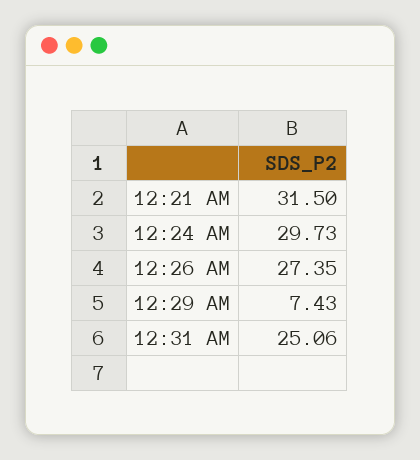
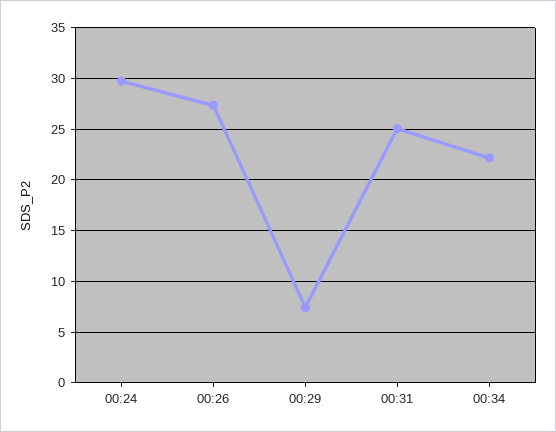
12:21 AM: 31.5 -> none
00:34: none -> 22

